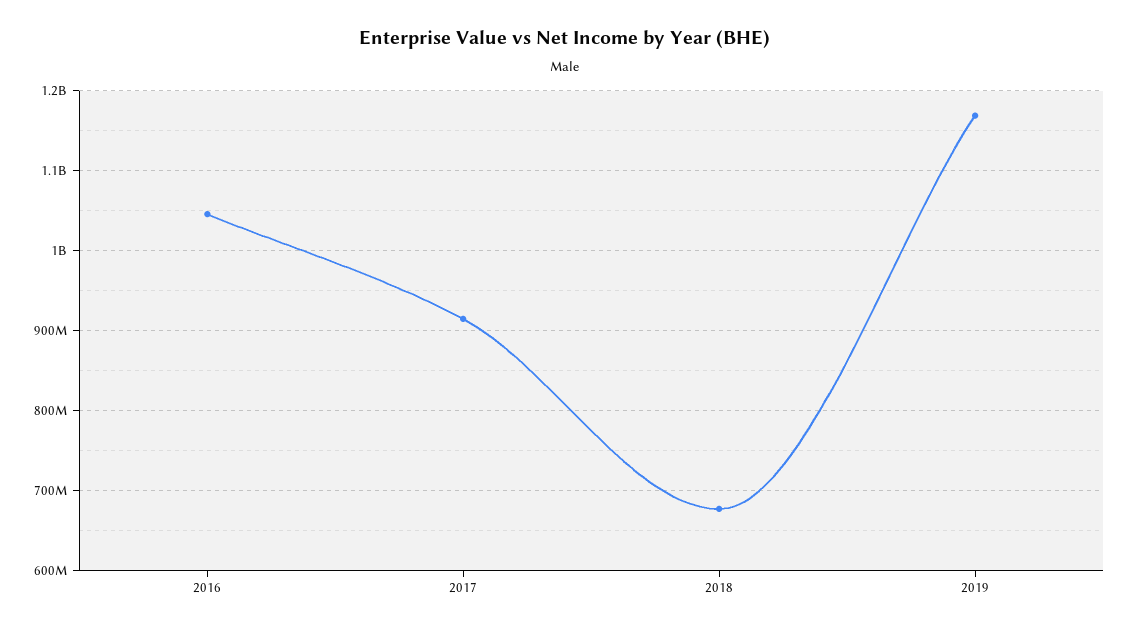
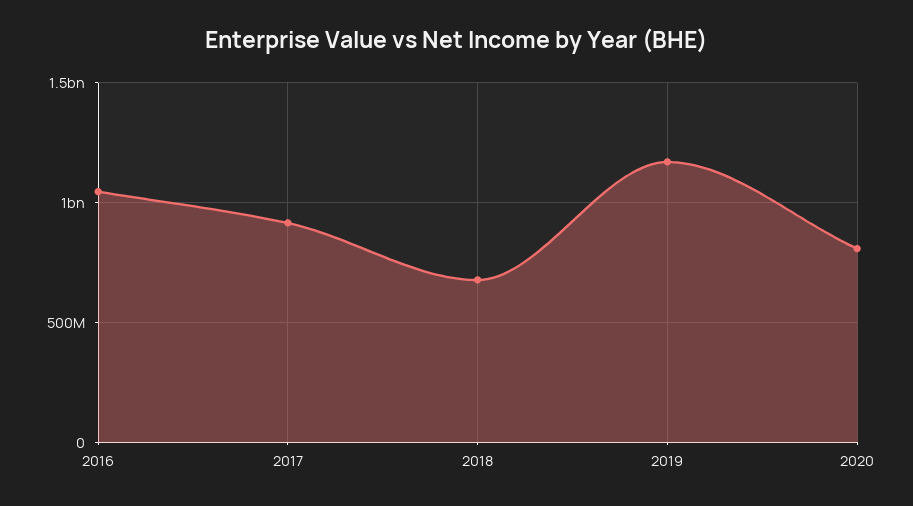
2020: none -> 800000000

